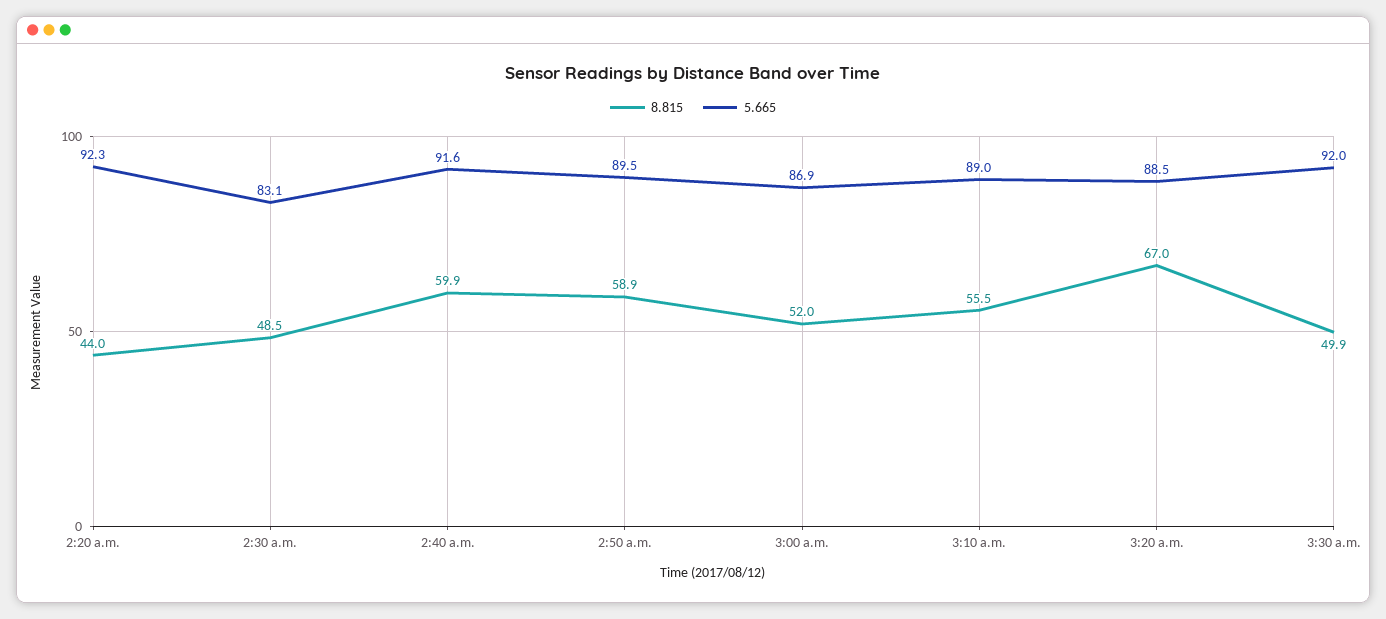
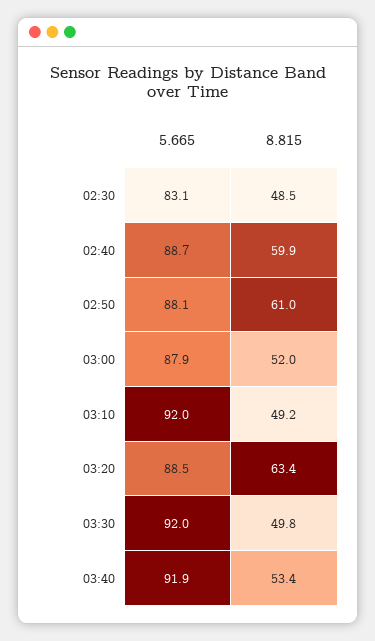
8.815, 2:20 a.m.: 44 -> none
5.665, 2:20 a.m.: 92.3 -> none
5.665, 2:40 a.m.: 91.6 -> 88.7
8.815, 2:50 a.m.: 58.9 -> 61
5.665, 2:50 a.m.: 89.5 -> 88.1
5.665, 3:00 a.m.: 86.9 -> 87.9
8.815, 3:10 a.m.: 55.5 -> 49.2
5.665, 3:10 a.m.: 89 -> 92
8.815, 3:20 a.m.: 67 -> 63.4
8.815, 3:30 a.m.: 49.9 -> 49.8
5.665, 03:40: none -> 91.9
8.815, 03:40: none -> 53.4

